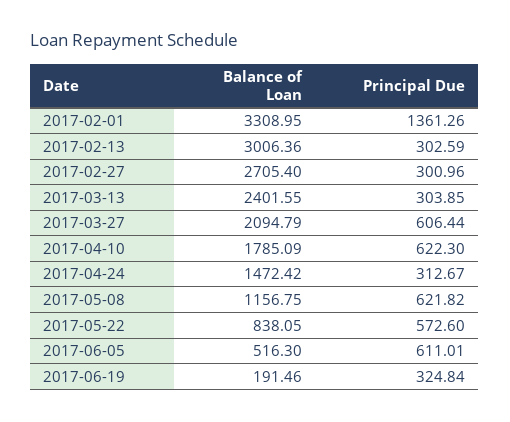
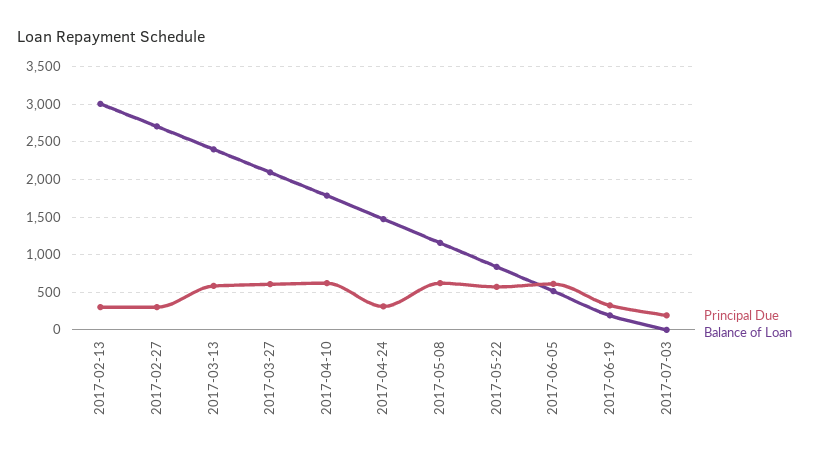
Balance of Loan, 2017-02-01: 3308.95 -> none
Principal Due, 2017-02-01: 1361.26 -> none
Principal Due, 2017-03-13: 303.85 -> 600
Principal Due, 2017-07-03: none -> 200
Balance of Loan, 2017-07-03: none -> 0

